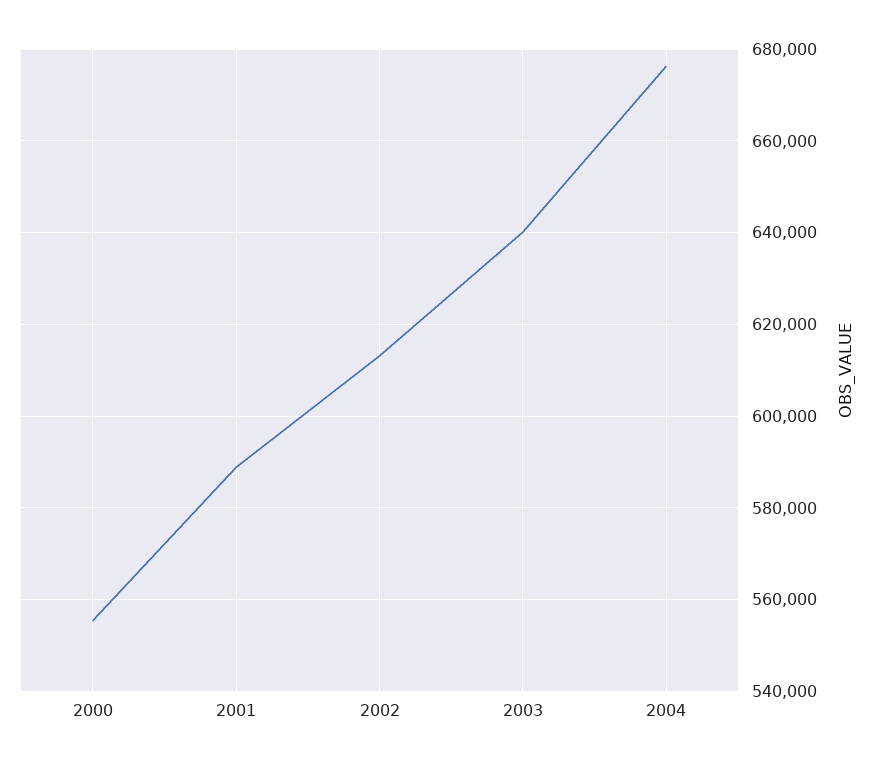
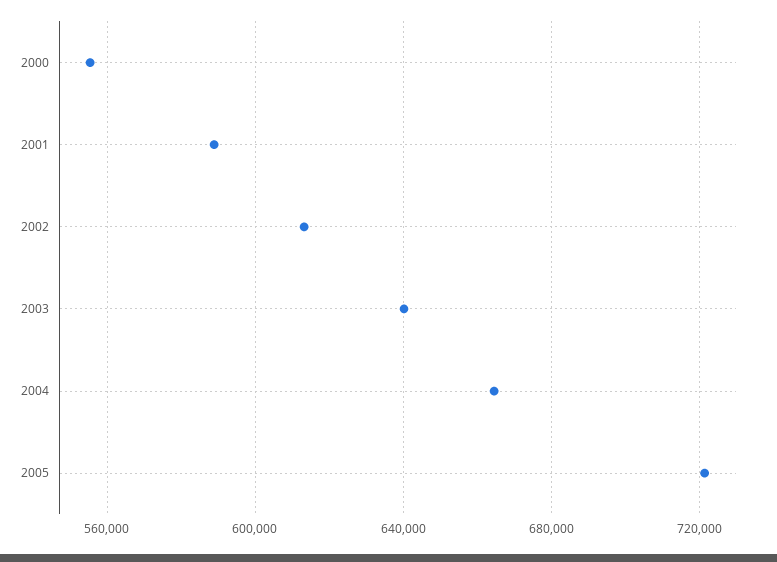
2004: 676000 -> 665000
2005: none -> 720000

